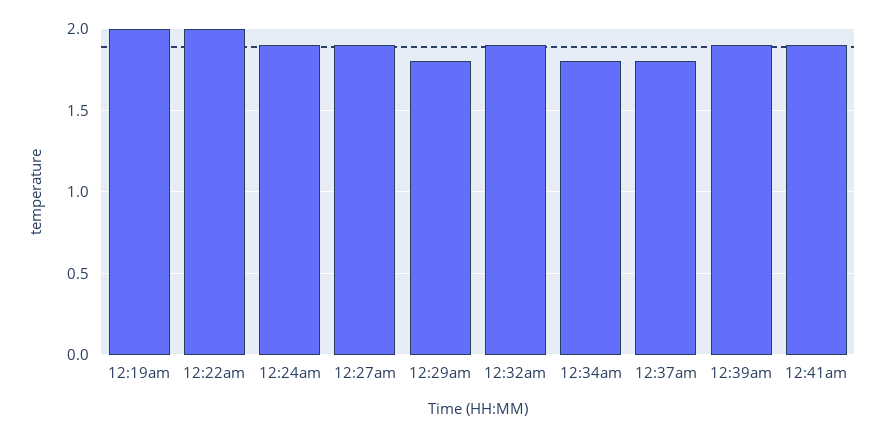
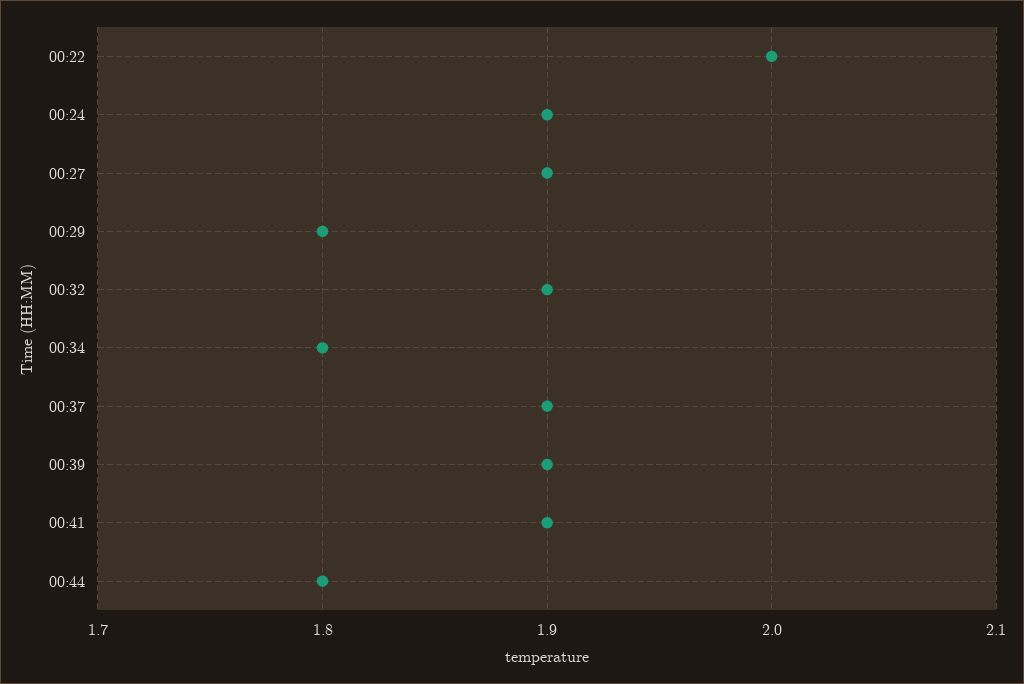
12:19am: 2 -> none
12:37am: 1.8 -> 1.9
00:44: none -> 1.8

